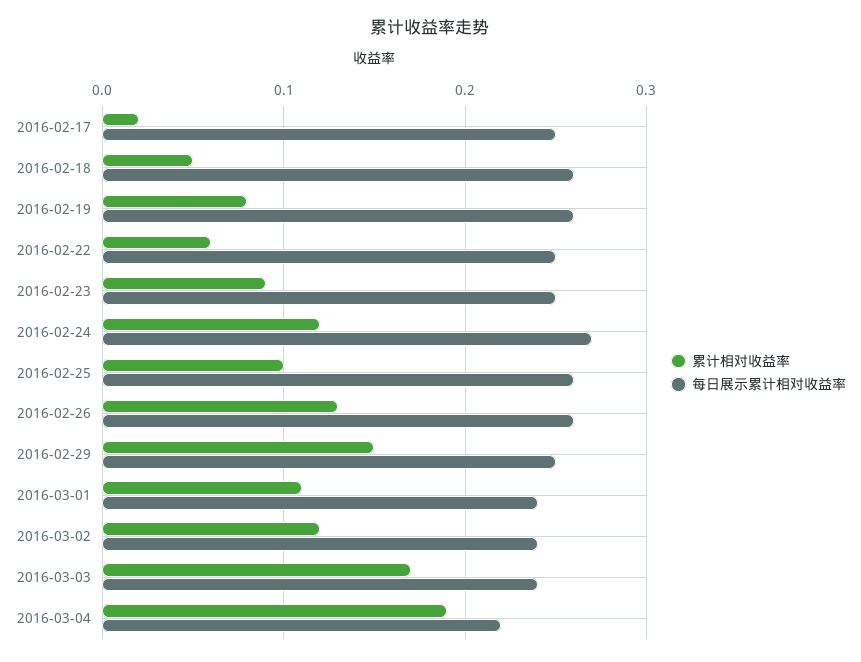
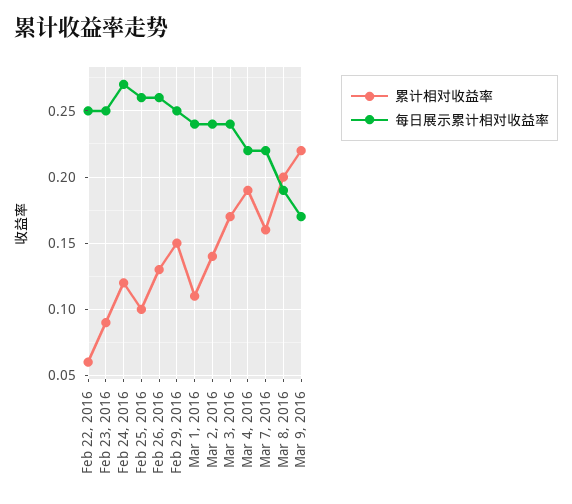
累计相对收益率, 2016-02-17: 0.02 -> none
每日展示累计相对收益率, 2016-02-17: 0.25 -> none
累计相对收益率, 2016-02-18: 0.05 -> none
每日展示累计相对收益率, 2016-02-18: 0.26 -> none
累计相对收益率, 2016-02-19: 0.08 -> none
每日展示累计相对收益率, 2016-02-19: 0.26 -> none
累计相对收益率, 2016-03-02: 0.12 -> 0.14
累计相对收益率, Mar 7, 2016: none -> 0.16
每日展示累计相对收益率, Mar 7, 2016: none -> 0.22
累计相对收益率, Mar 8, 2016: none -> 0.2
每日展示累计相对收益率, Mar 8, 2016: none -> 0.19
累计相对收益率, Mar 9, 2016: none -> 0.22
每日展示累计相对收益率, Mar 9, 2016: none -> 0.17

